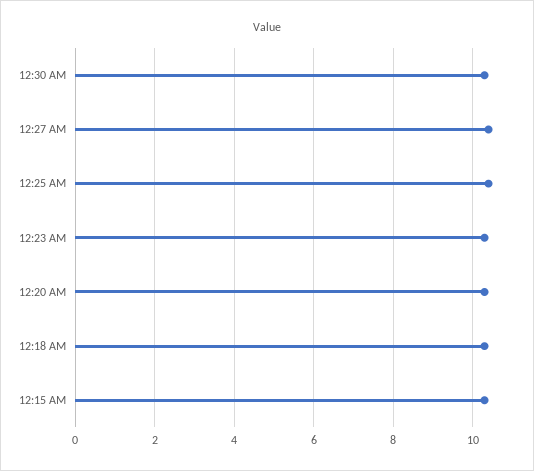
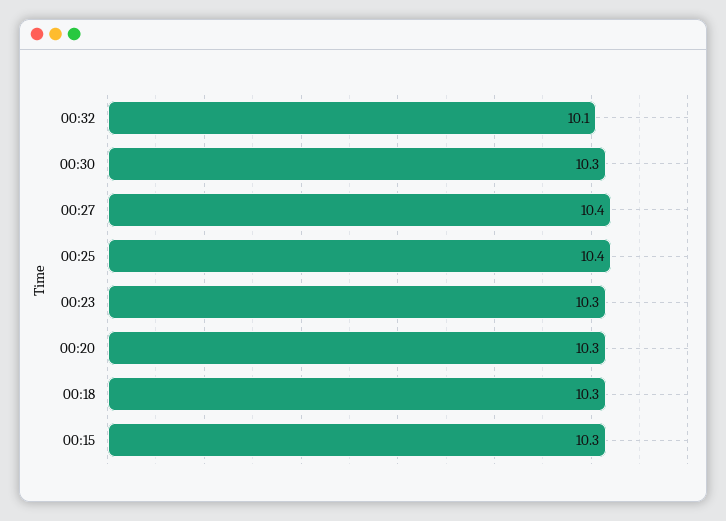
00:32: none -> 10.1

